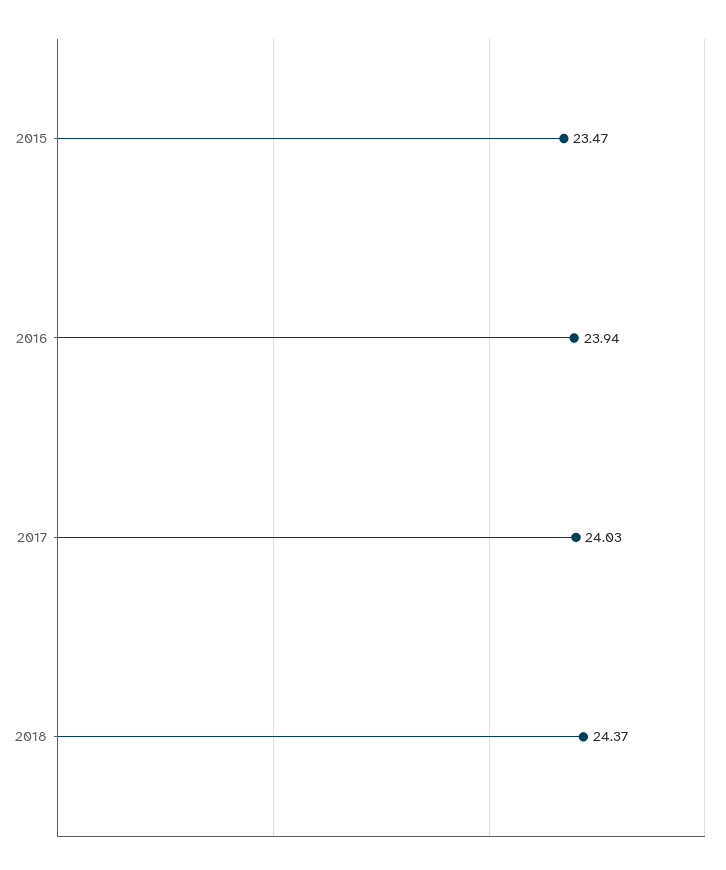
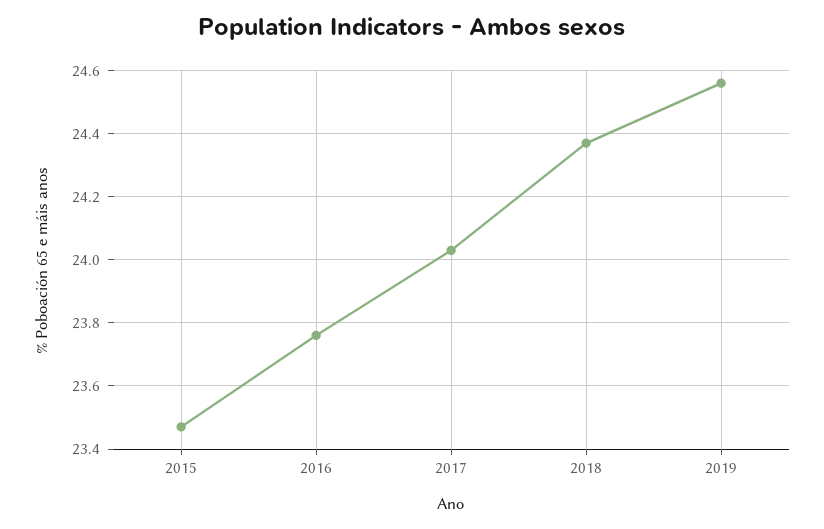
2016: 23.94 -> 23.75
2019: none -> 24.55

